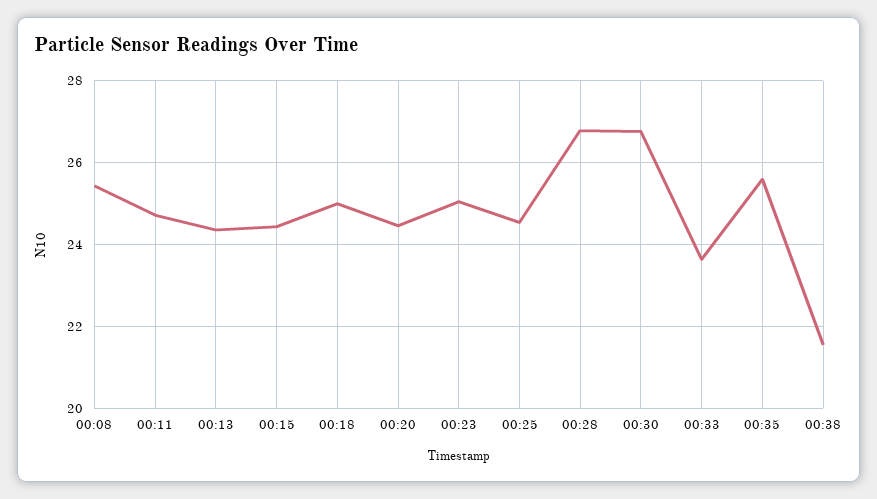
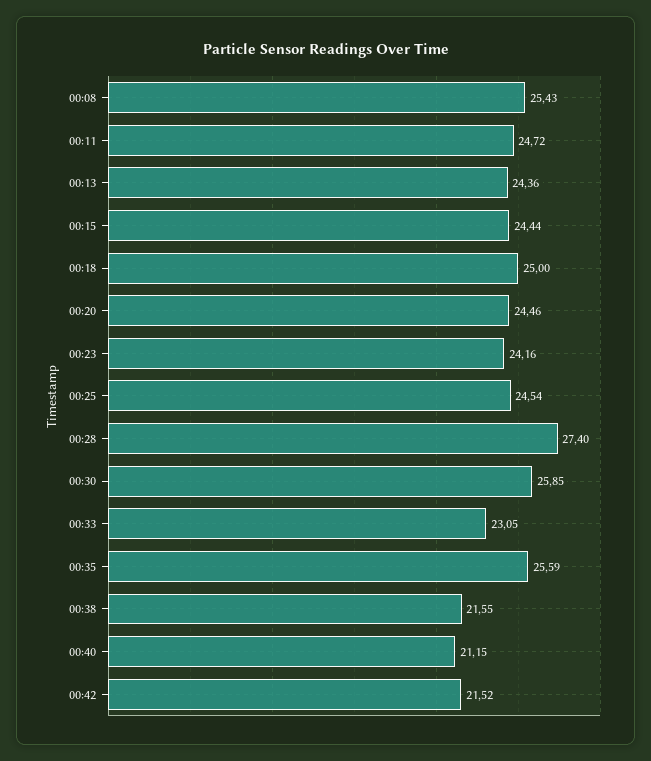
00:23: 25 -> 24.16
00:28: 26.8 -> 27.4
00:30: 26.8 -> 25.85
00:33: 23.6 -> 23.05
00:40: none -> 21.15
00:42: none -> 21.52

